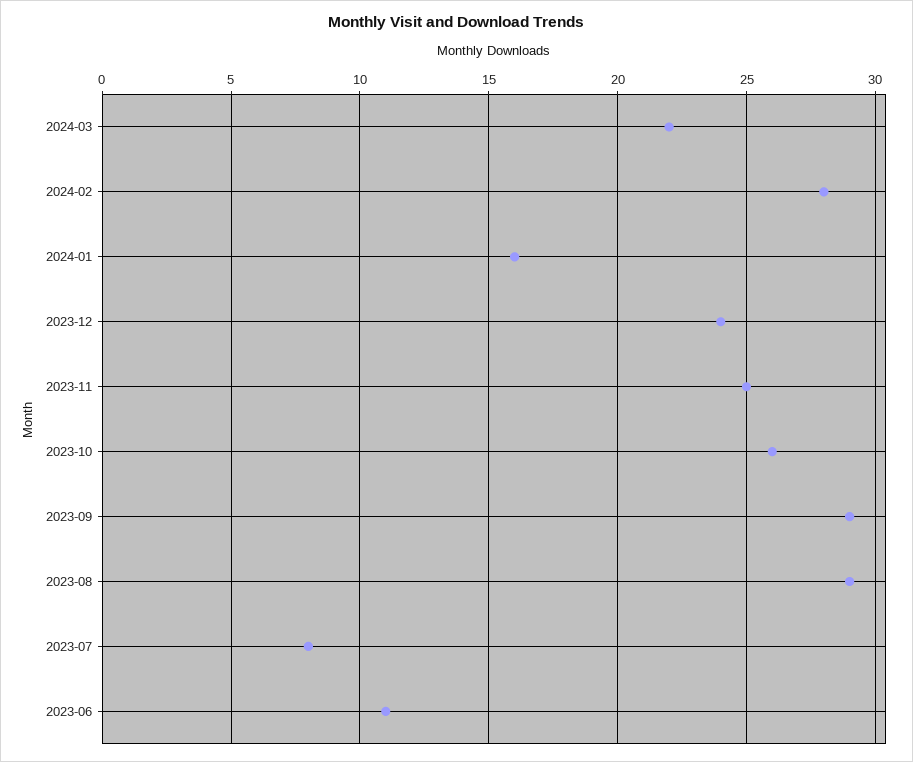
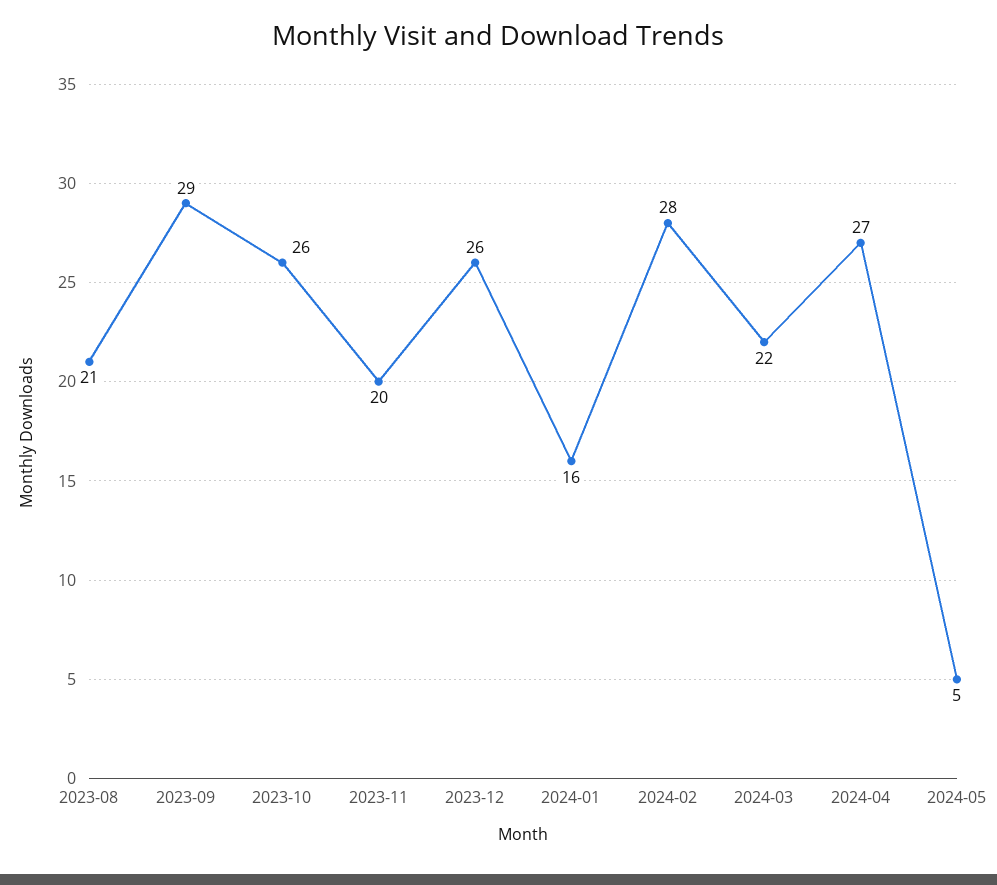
2023-12: 24 -> 26
2023-11: 25 -> 20
2023-08: 29 -> 21
2023-07: 8 -> none
2023-06: 11 -> none
2024-04: none -> 27
2024-05: none -> 5

